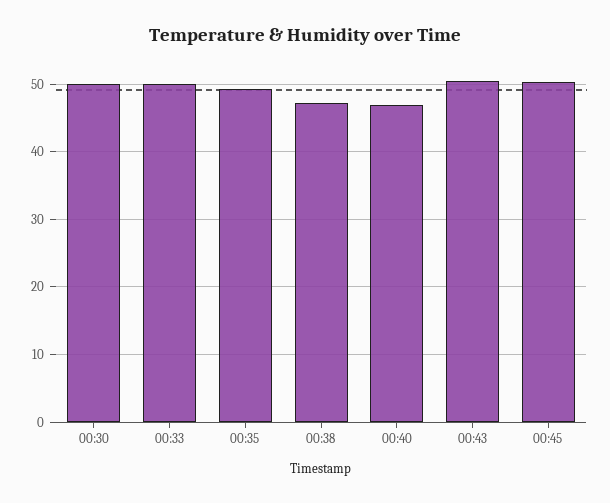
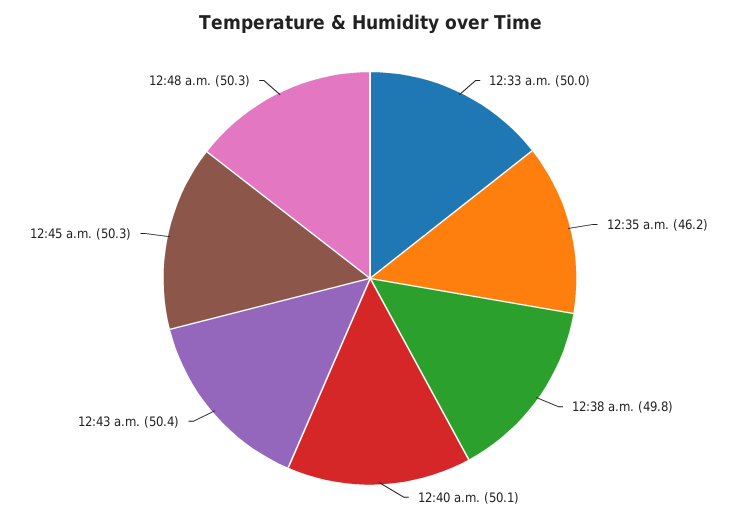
00:30: 50 -> none
00:35: 49 -> 46.2
00:38: 47 -> 49.8
00:40: 47 -> 50.1
12:48 a.m.: none -> 50.3

